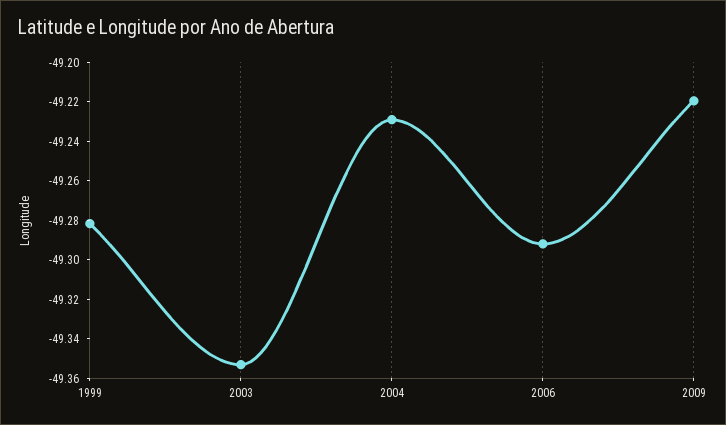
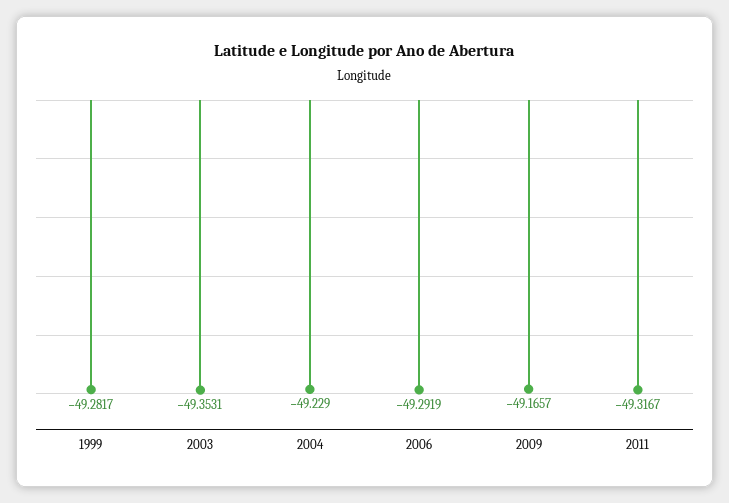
2009: -49.22 -> -49.1657
2011: none -> -49.3167

